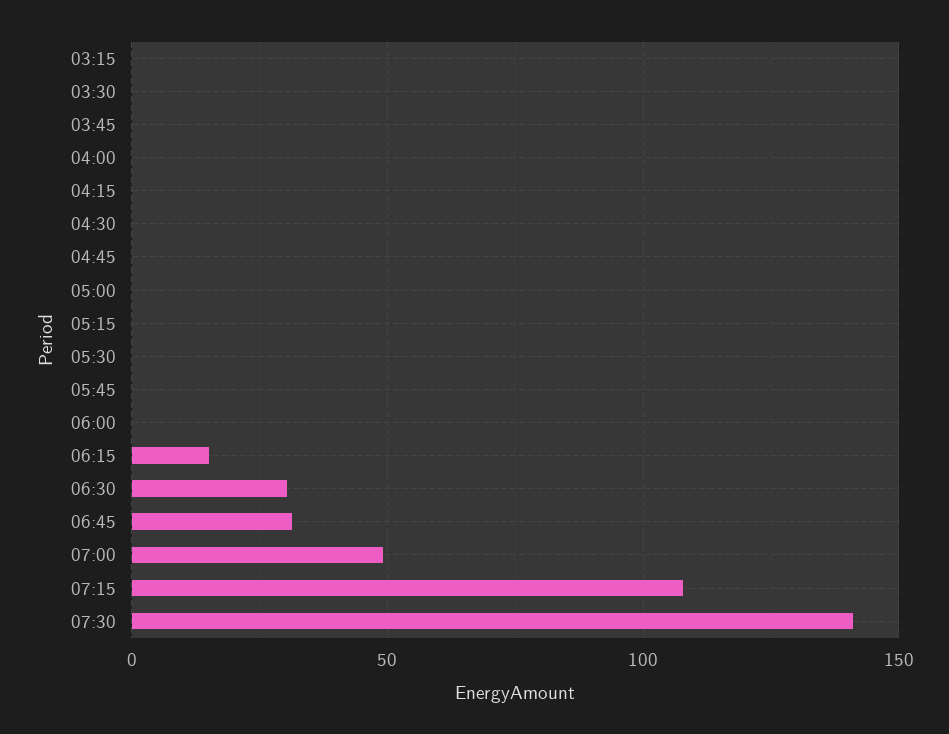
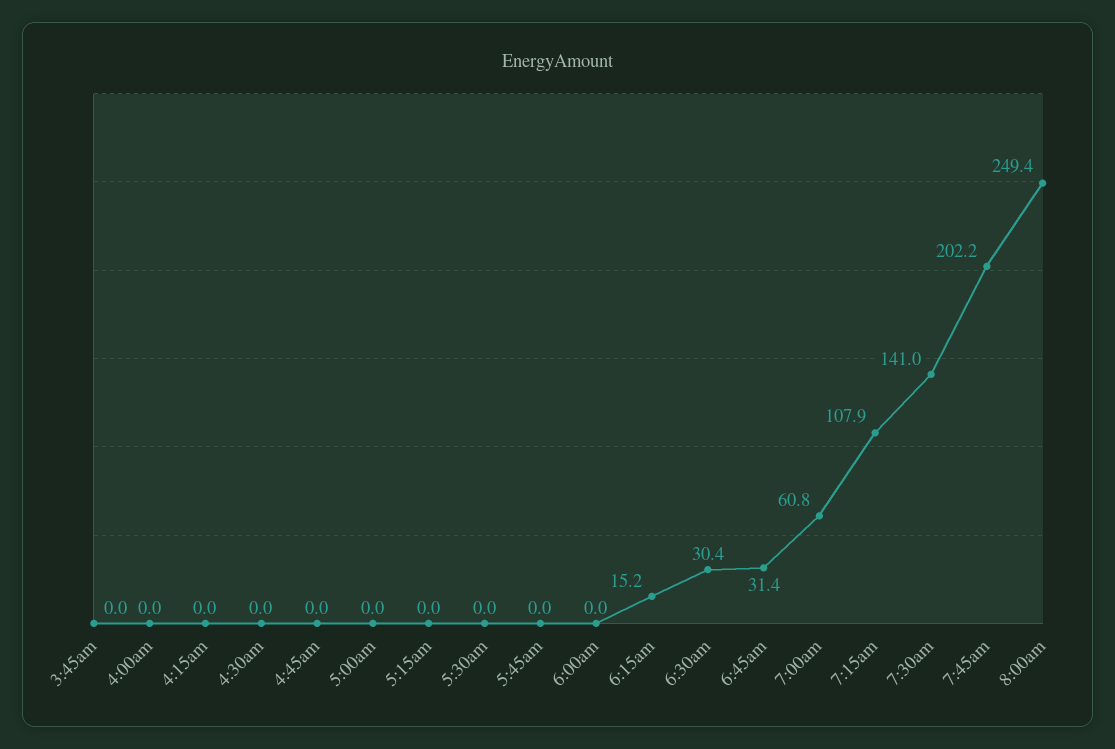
03:15: 0 -> none
03:30: 0 -> none
07:00: 50 -> 60.8
7:45am: none -> 202.2
8:00am: none -> 249.4

